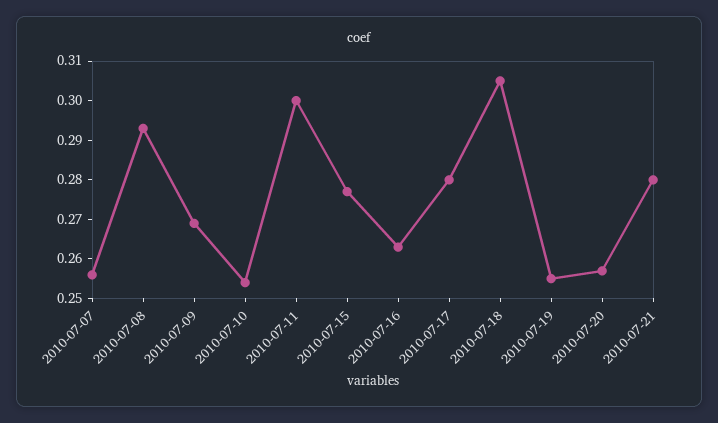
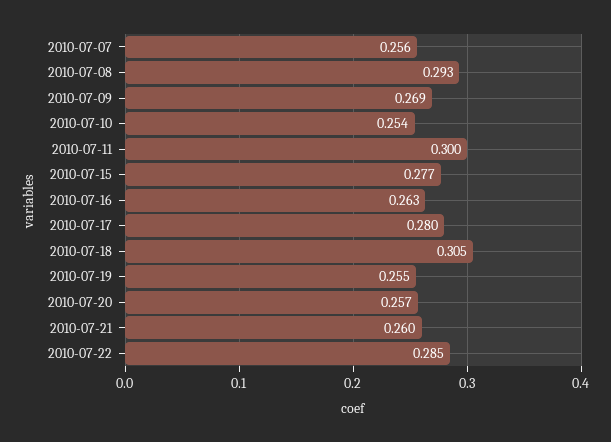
2010-07-21: 0.28 -> 0.26
2010-07-22: none -> 0.285

